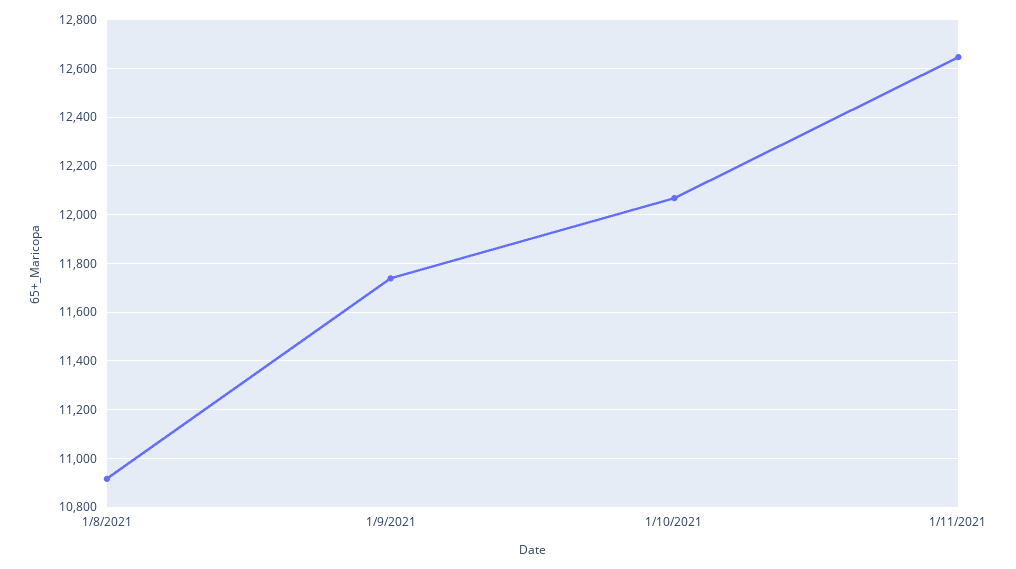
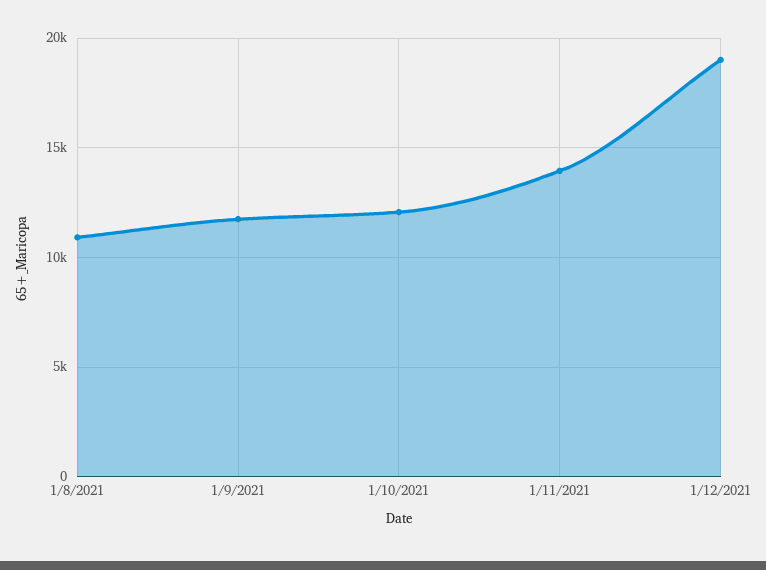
1/11/2021: 12650 -> 14000
1/12/2021: none -> 19000

